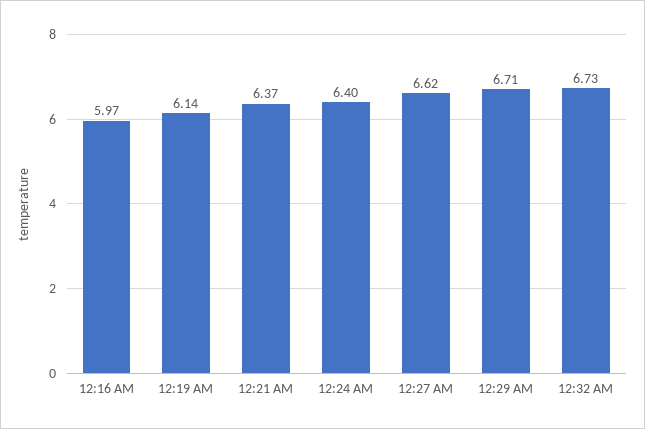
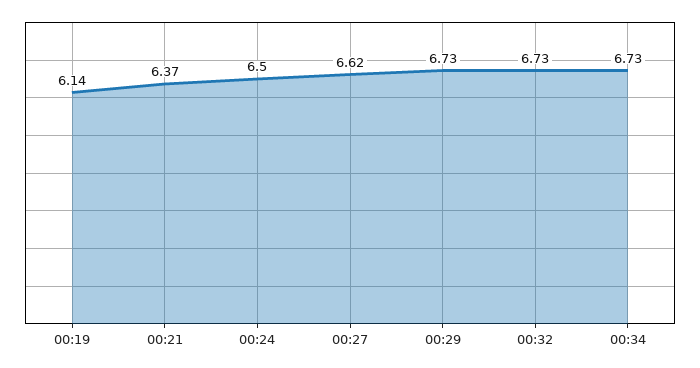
12:16 AM: 5.97 -> none
12:24 AM: 6.4 -> 6.5
12:29 AM: 6.71 -> 6.73
00:34: none -> 6.73

